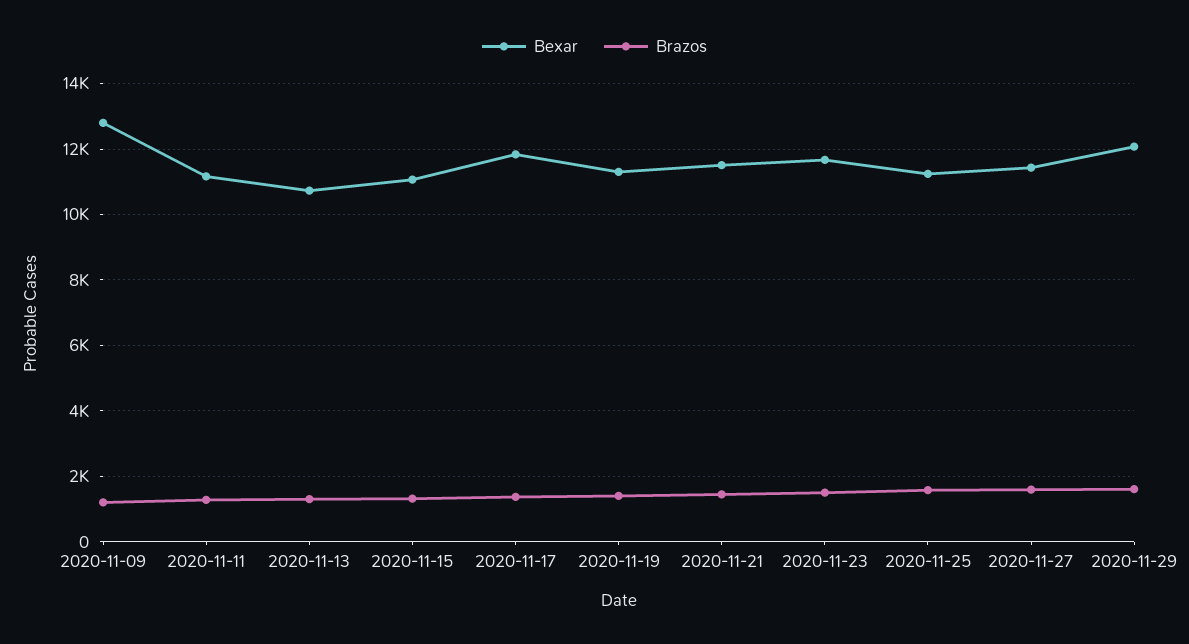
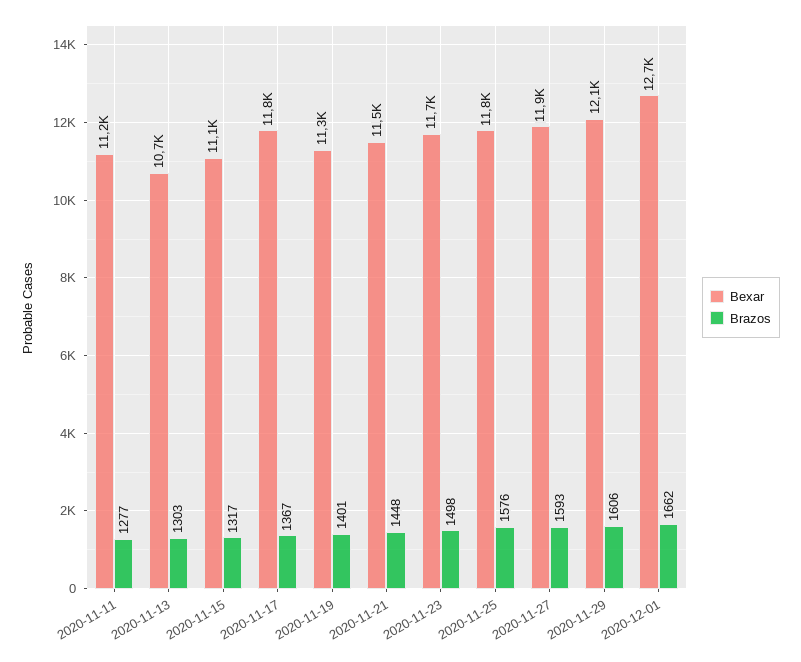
Bexar, 2020-11-09: 12800 -> none
Brazos, 2020-11-09: 1200 -> none
Bexar, 2020-11-25: 11200 -> 11800
Bexar, 2020-11-27: 11400 -> 11900
Bexar, 2020-12-01: none -> 12700
Brazos, 2020-12-01: none -> 1662

